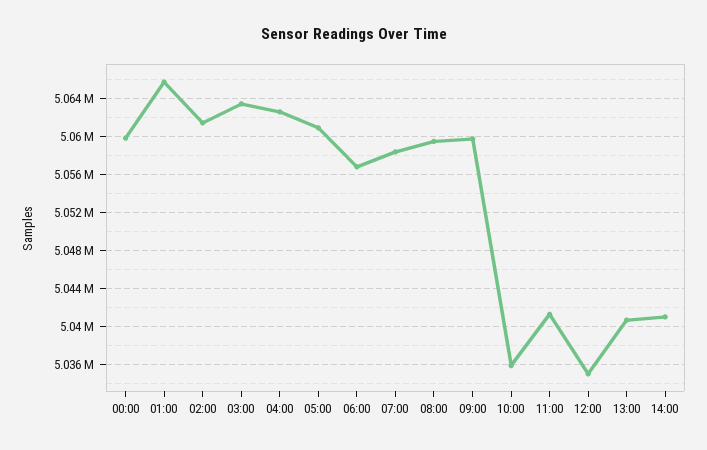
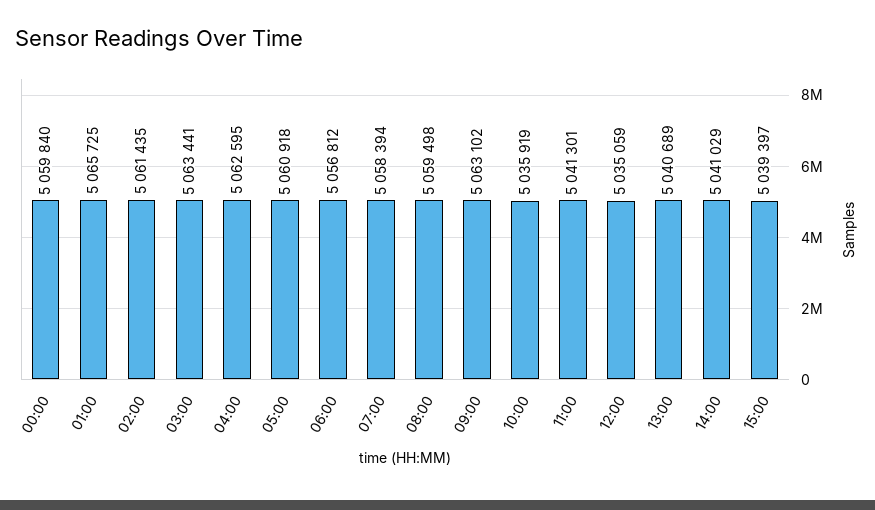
09:00: 5060000 -> 5063102
15:00: none -> 5039397

